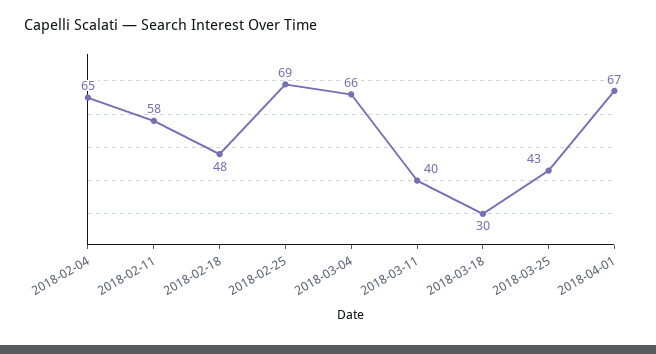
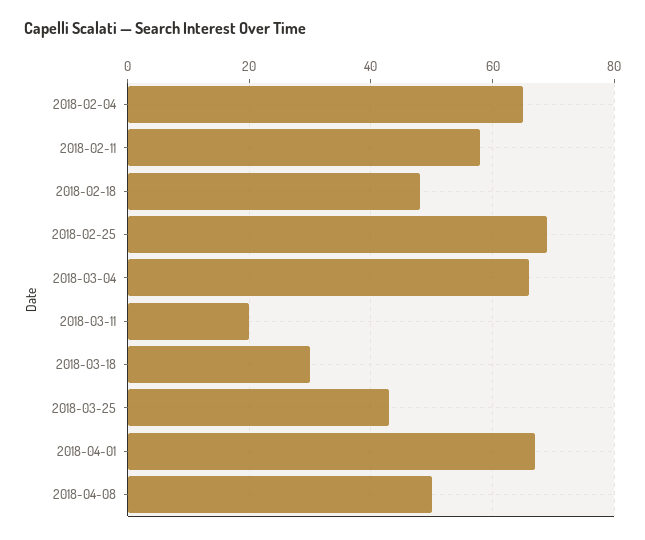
2018-03-11: 40 -> 20
2018-04-08: none -> 50

